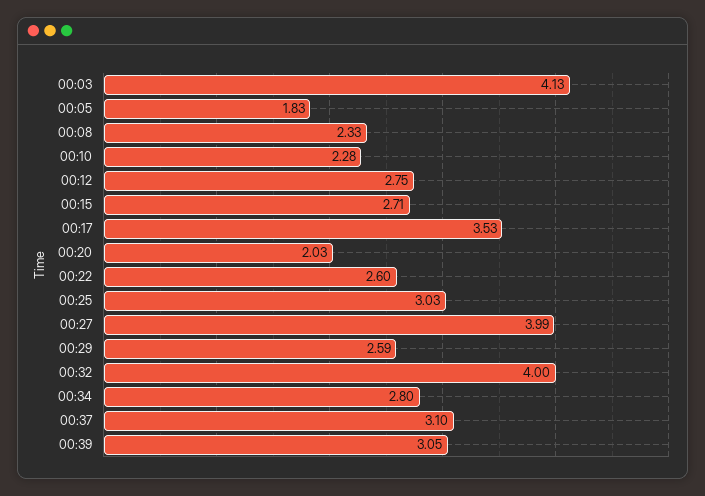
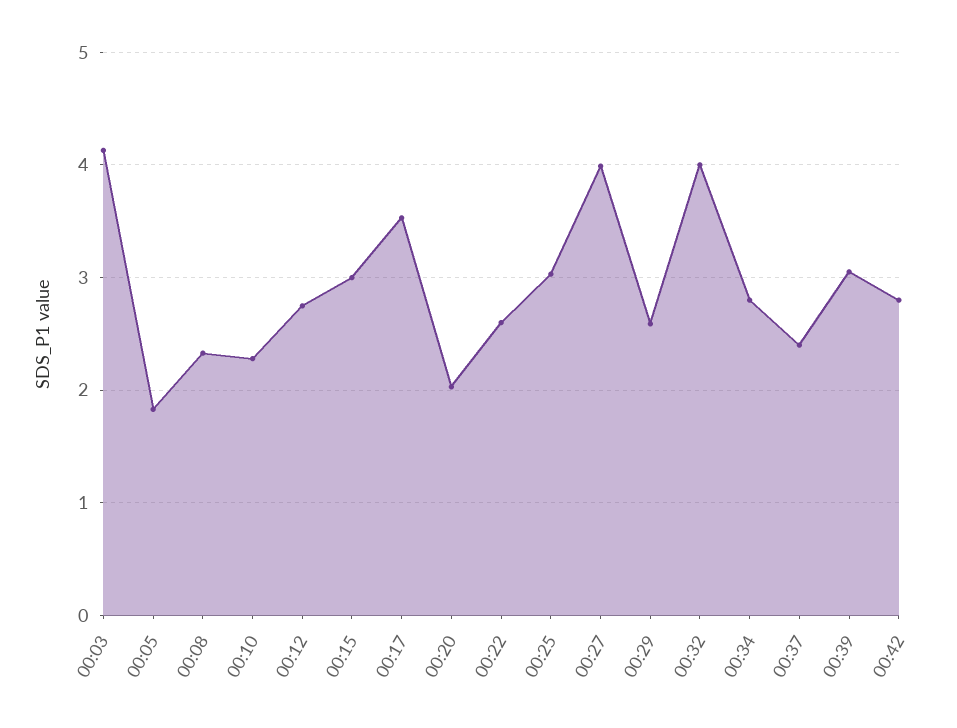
00:15: 2.71 -> 3
00:37: 3.1 -> 2.4
00:42: none -> 2.8

